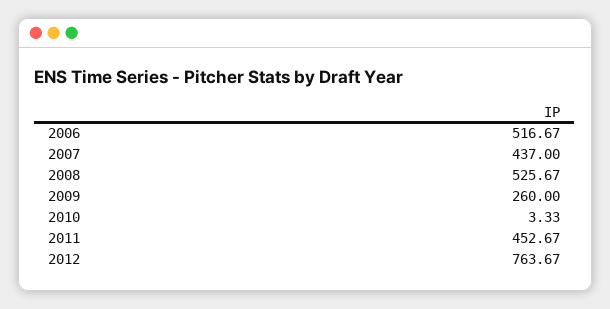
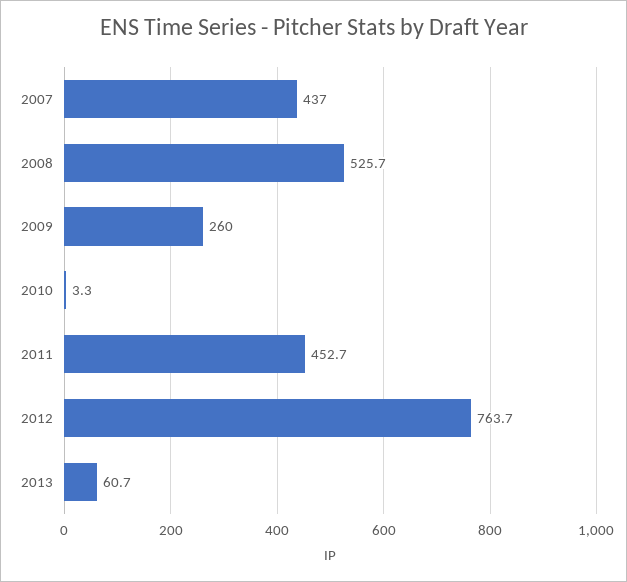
2006: 516.67 -> none
2013: none -> 60.7

